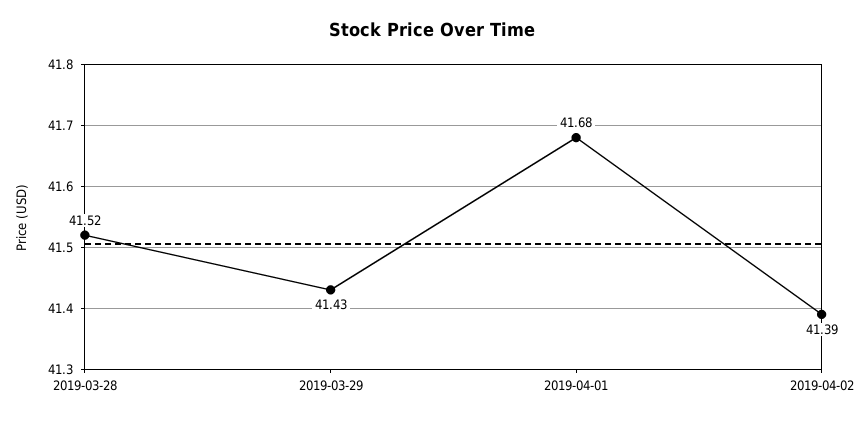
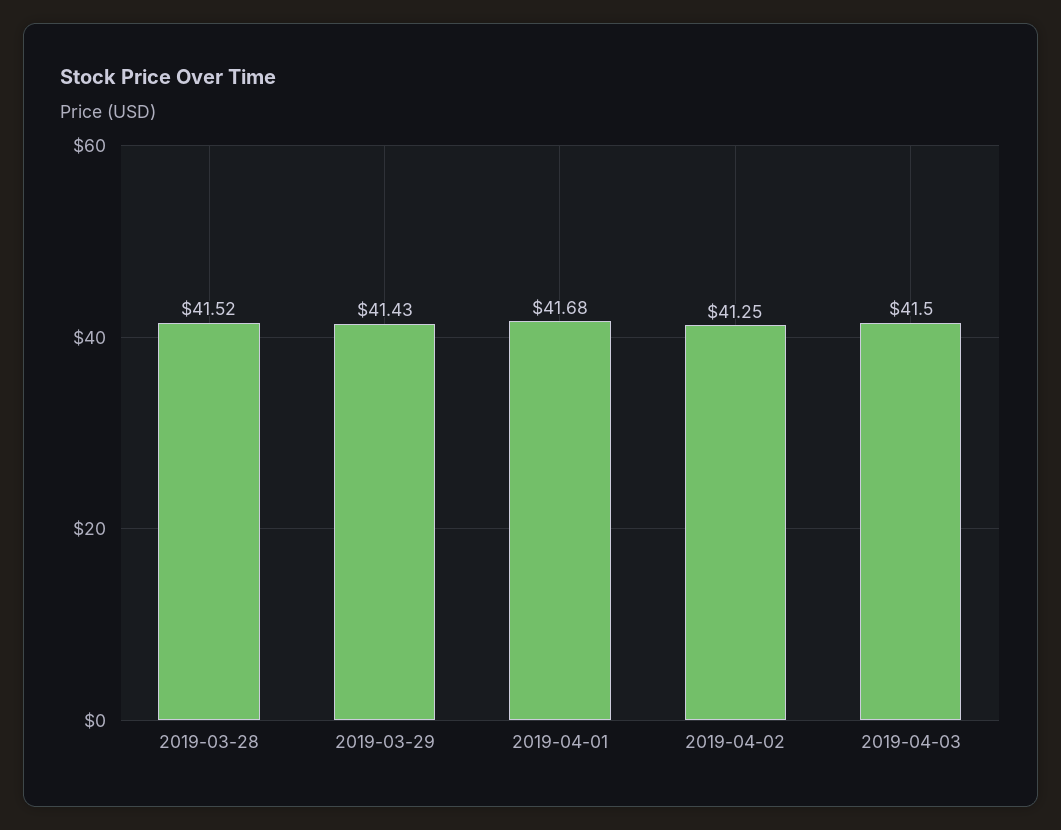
2019-04-02: 41.39 -> 41.25
2019-04-03: none -> 41.5

